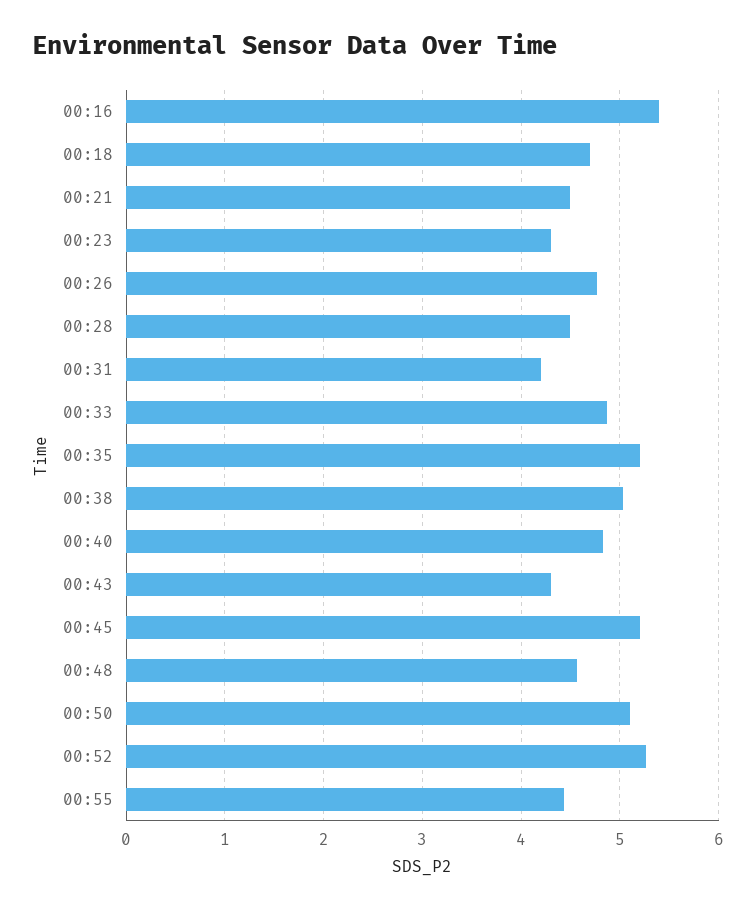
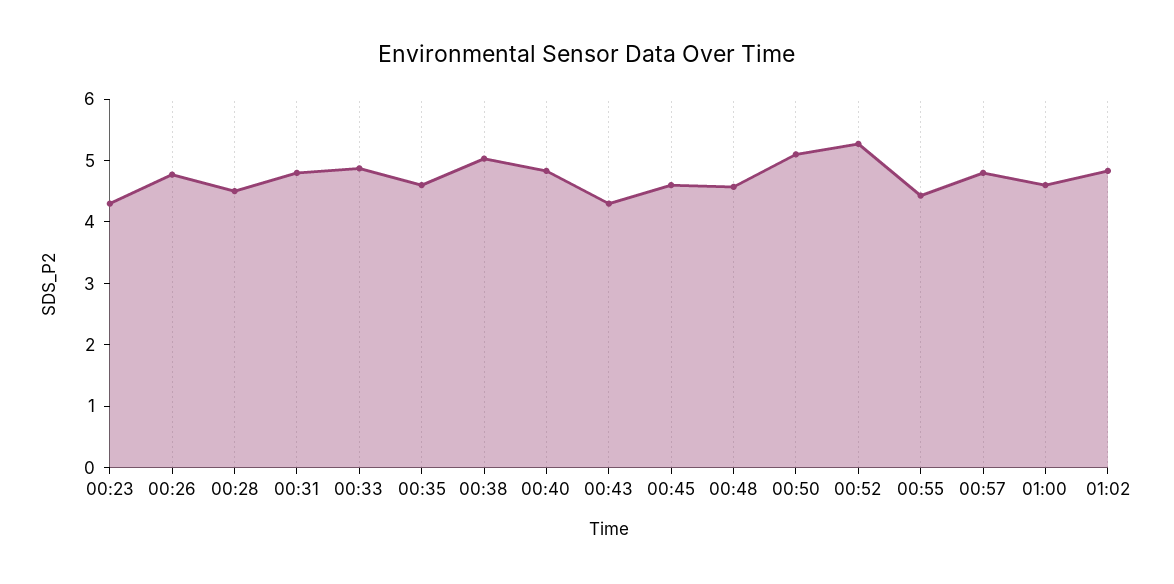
00:16: 5.4 -> none
00:18: 4.7 -> none
00:21: 4.5 -> none
00:31: 4.2 -> 4.8
00:35: 5.2 -> 4.6
00:45: 5.2 -> 4.6
00:57: none -> 4.8
01:00: none -> 4.6
01:02: none -> 4.8

